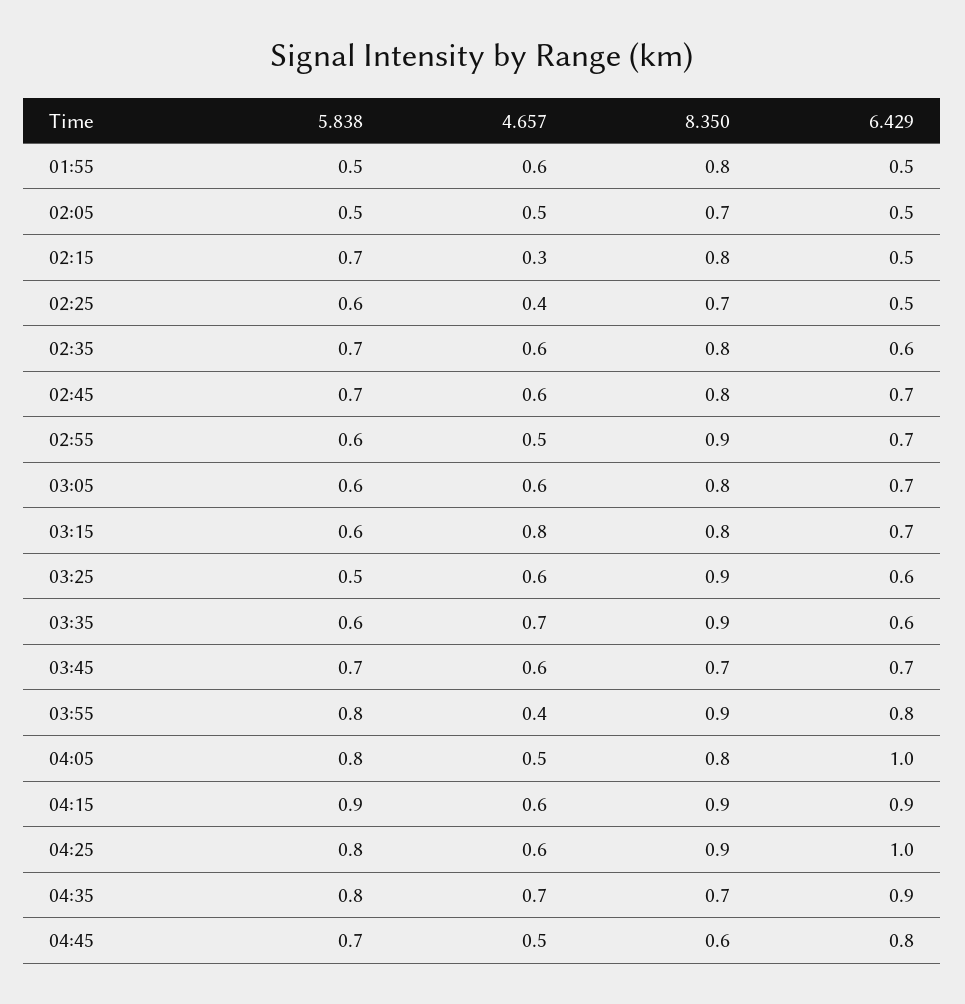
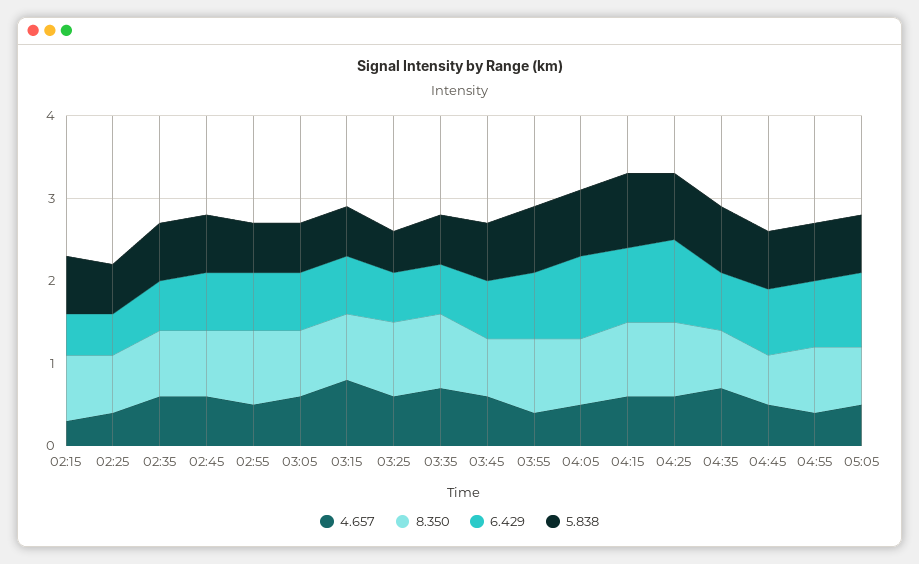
5.838, 01:55: 0.5 -> none
4.657, 01:55: 0.6 -> none
8.350, 01:55: 0.8 -> none
6.429, 01:55: 0.5 -> none
5.838, 02:05: 0.5 -> none
4.657, 02:05: 0.5 -> none
8.350, 02:05: 0.7 -> none
6.429, 02:05: 0.5 -> none
6.429, 04:35: 0.9 -> 0.7
4.657, 04:55: none -> 0.4
8.350, 04:55: none -> 0.8
6.429, 04:55: none -> 0.8
5.838, 04:55: none -> 0.7
4.657, 05:05: none -> 0.5
8.350, 05:05: none -> 0.7
6.429, 05:05: none -> 0.9
5.838, 05:05: none -> 0.7

